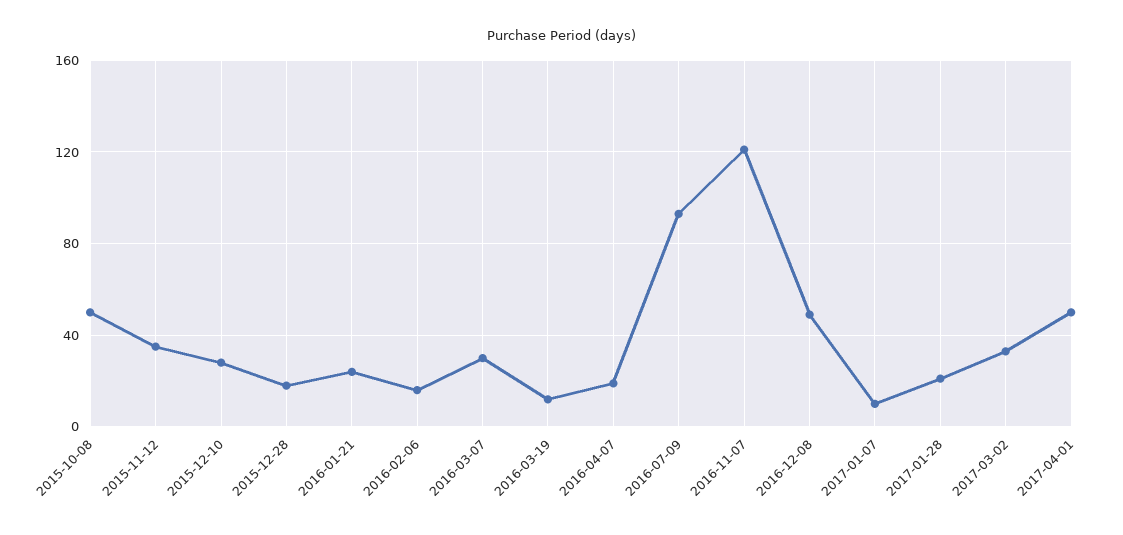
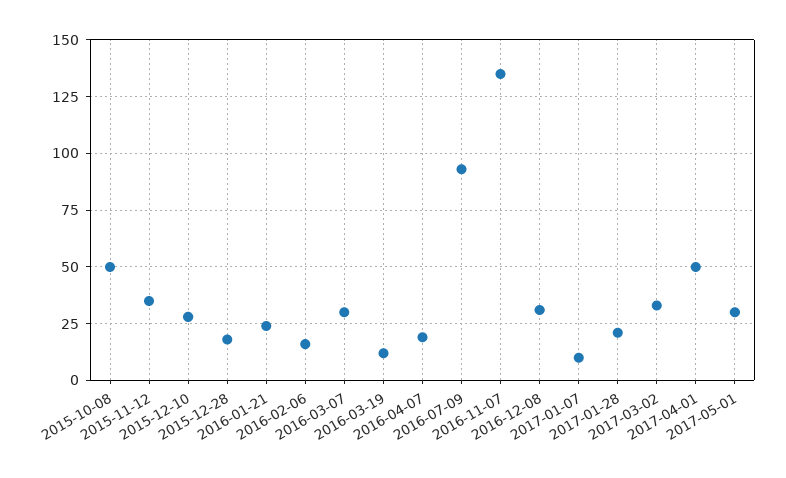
2016-11-07: 120 -> 135
2016-12-08: 50 -> 30
2017-05-01: none -> 30

